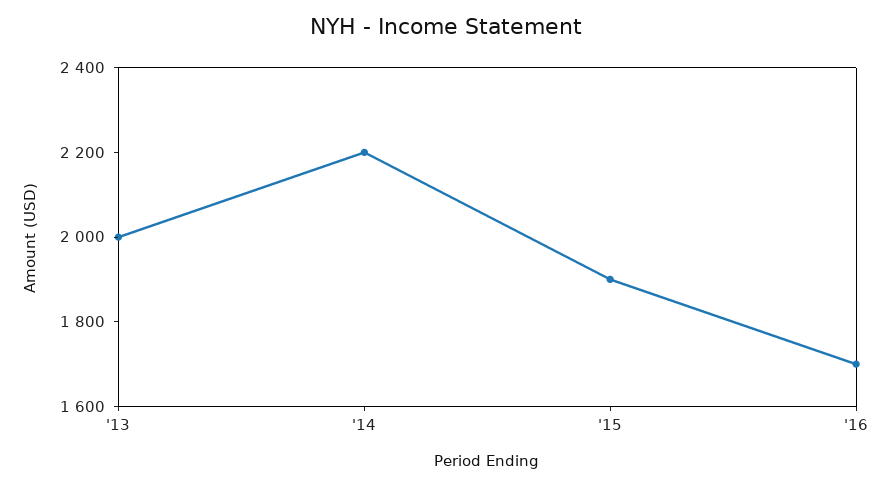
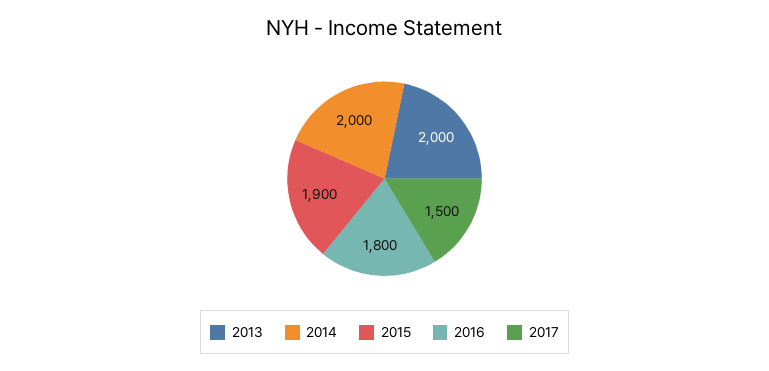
'14: 2200 -> 2000
'16: 1700 -> 1800
2017: none -> 1500

